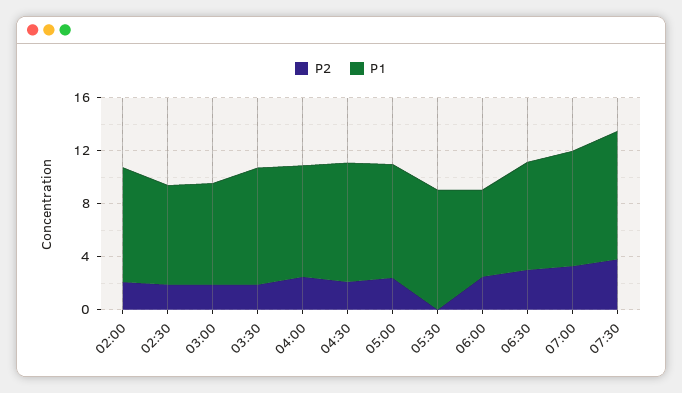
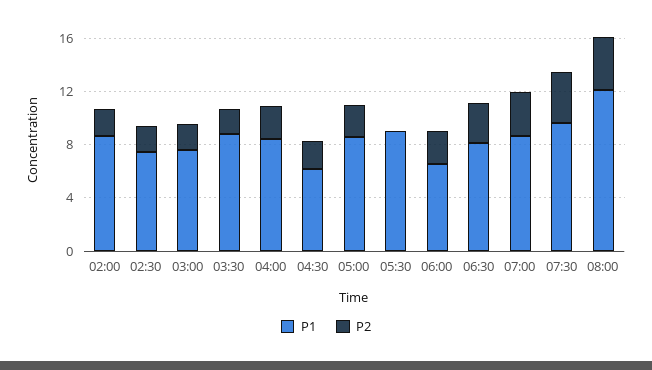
P1, 04:30: 9 -> 6
P1, 08:00: none -> 12
P2, 08:00: none -> 4

